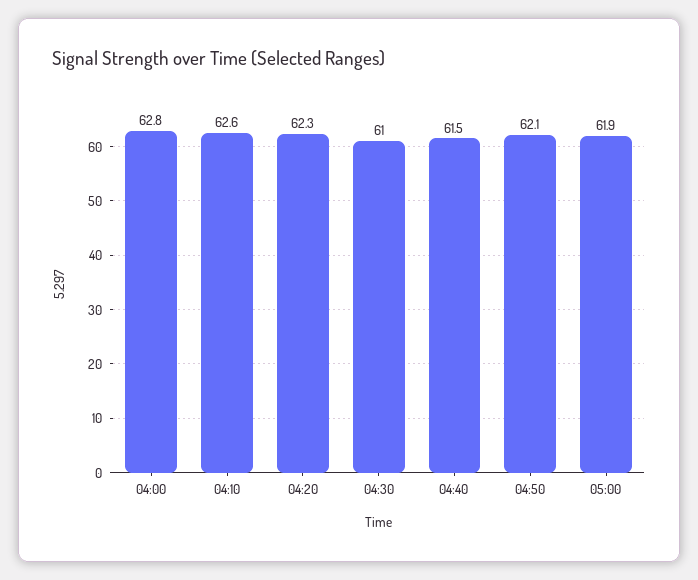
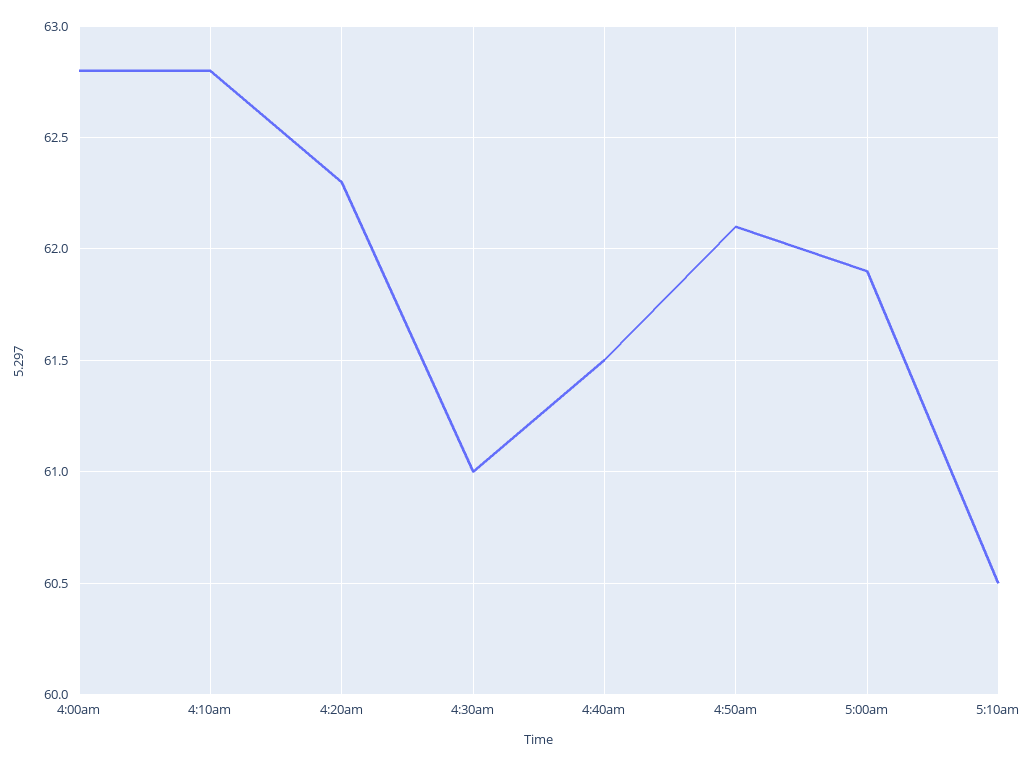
04:10: 62.6 -> 62.8
5:10am: none -> 60.5

